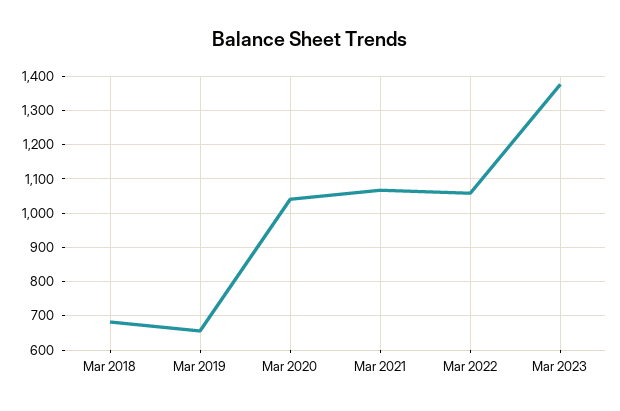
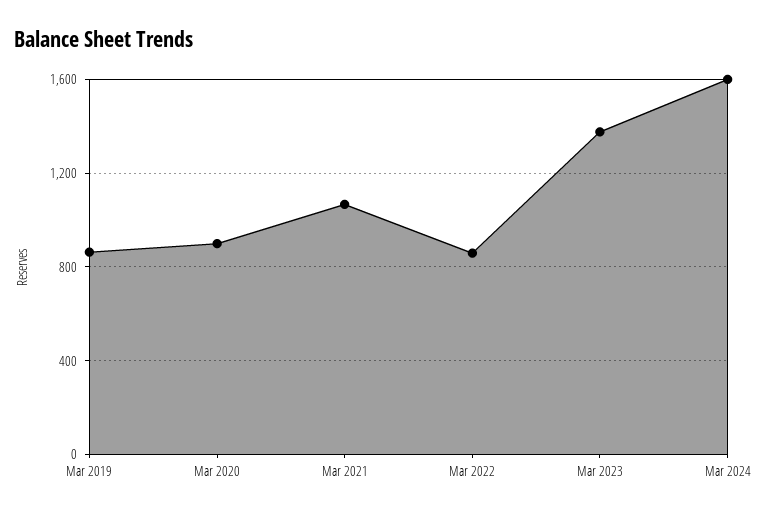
Mar 2018: 680 -> none
Mar 2019: 660 -> 850
Mar 2020: 1040 -> 900
Mar 2022: 1060 -> 850
Mar 2024: none -> 1600

